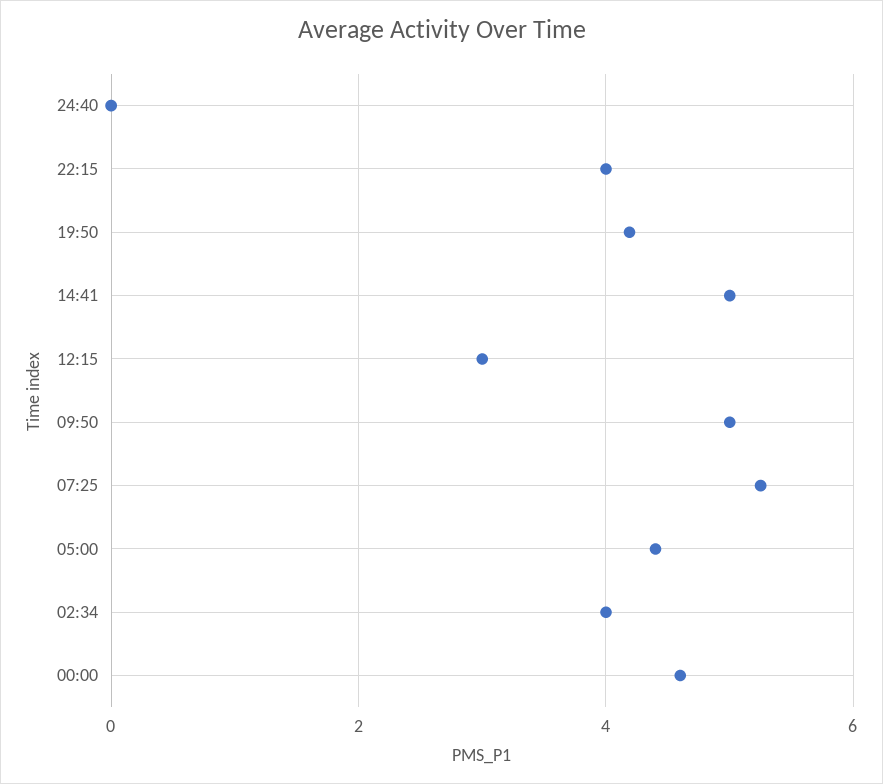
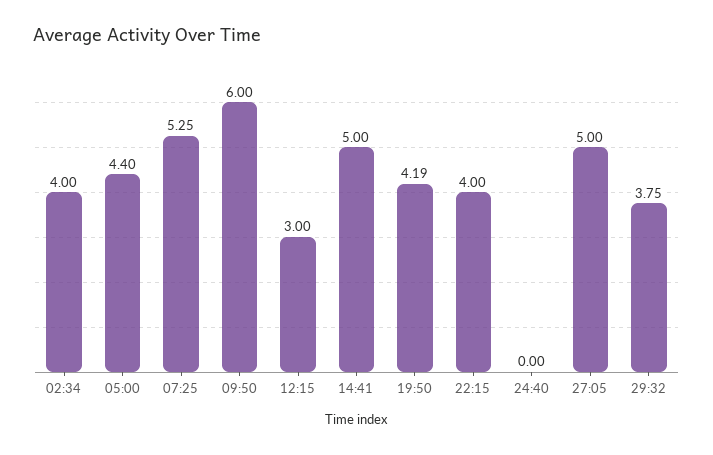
09:50: 5 -> 6
00:00: 4.6 -> none
27:05: none -> 5
29:32: none -> 3.75

